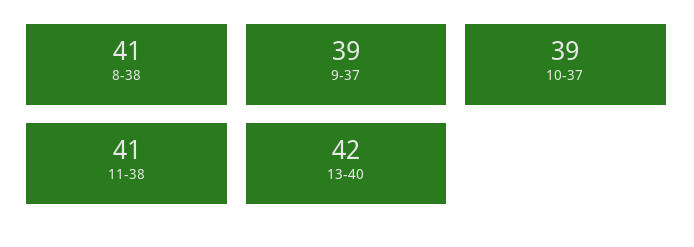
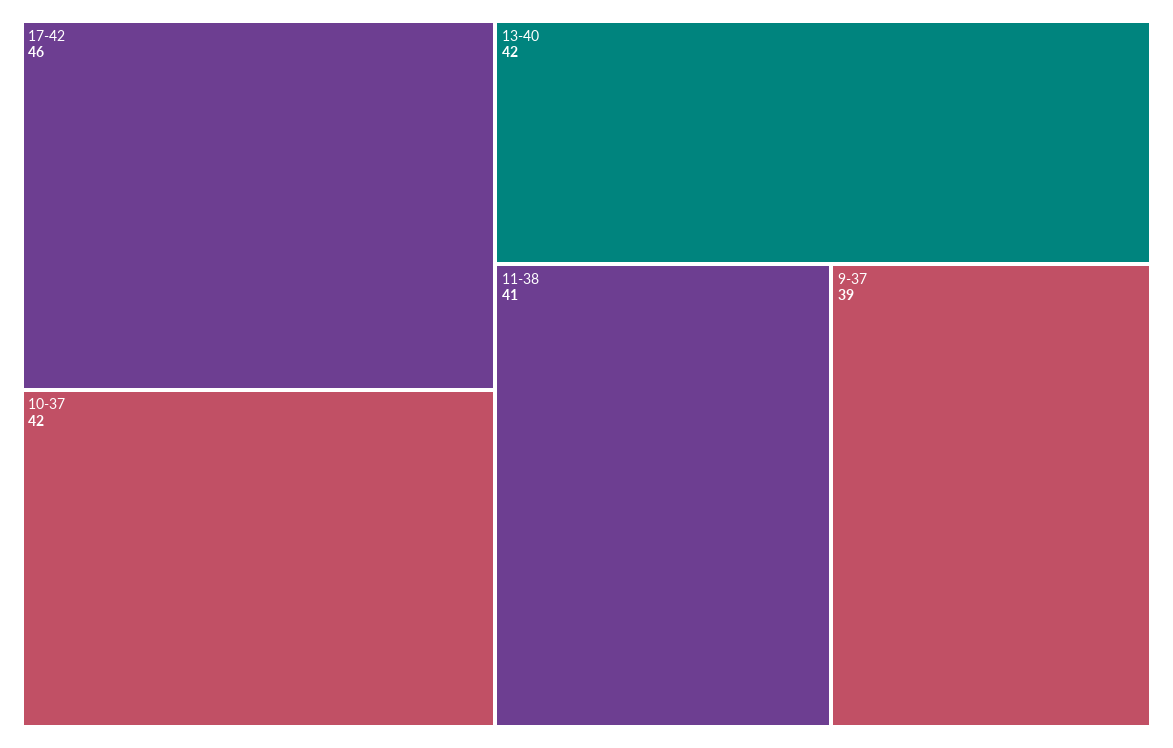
8-38: 41 -> none
10-37: 39 -> 42
17-42: none -> 46

